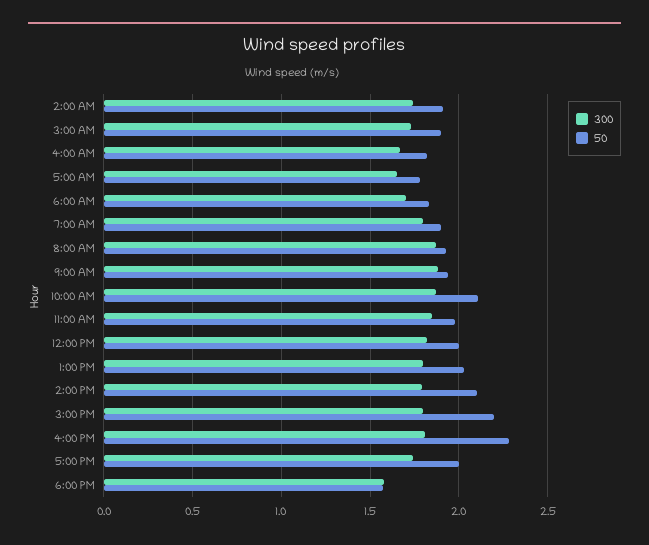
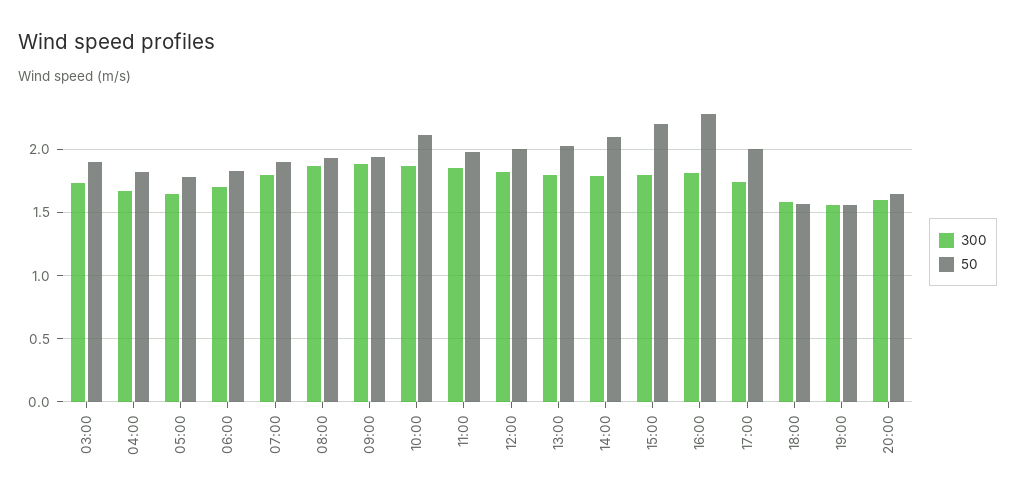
300, 2:00 AM: 1.75 -> none
50, 2:00 AM: 1.9 -> none
300, 19:00: none -> 1.55
50, 19:00: none -> 1.55
300, 20:00: none -> 1.6
50, 20:00: none -> 1.65

